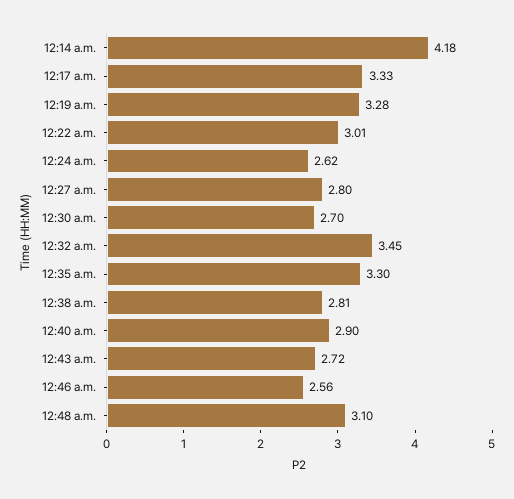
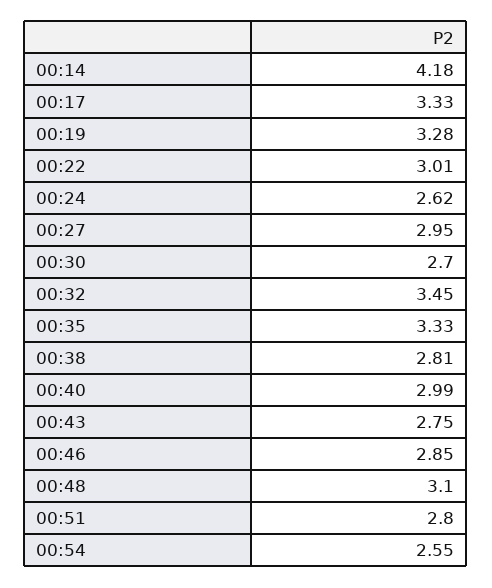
12:27 a.m.: 2.8 -> 2.95
12:35 a.m.: 3.3 -> 3.33
12:40 a.m.: 2.9 -> 2.99
12:43 a.m.: 2.72 -> 2.75
12:46 a.m.: 2.56 -> 2.85
00:51: none -> 2.8
00:54: none -> 2.55

